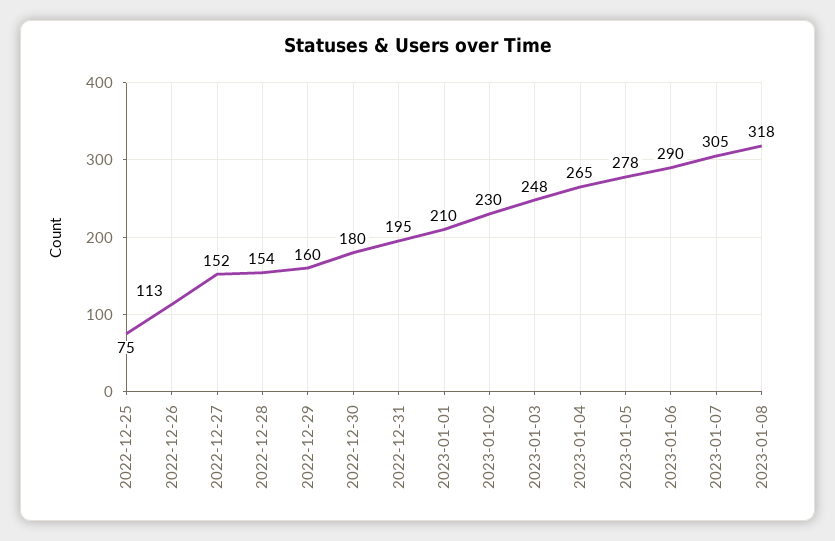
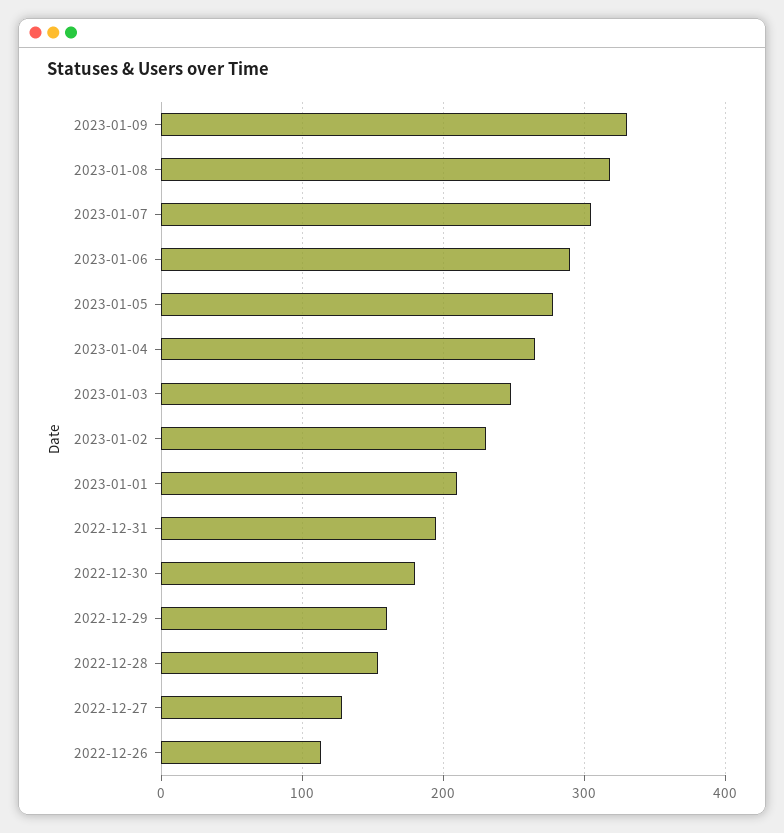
2022-12-25: 75 -> none
2022-12-27: 152 -> 130
2023-01-09: none -> 330

